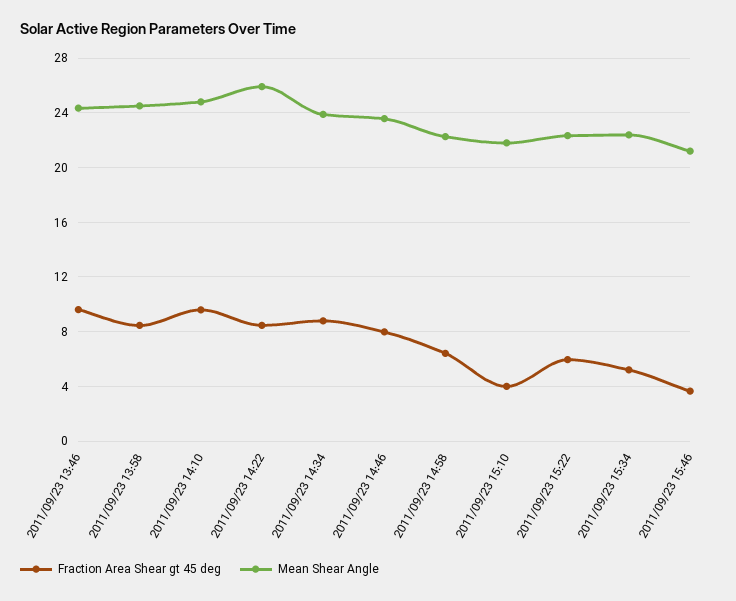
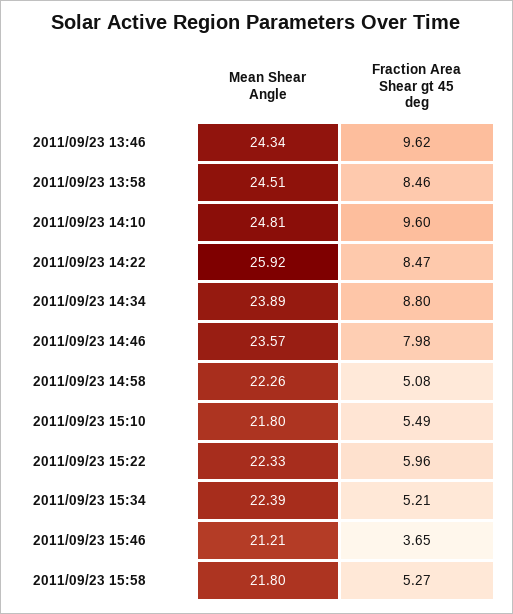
Fraction Area Shear gt 45 deg, 2011/09/23 14:58: 6.5 -> 5.08
Fraction Area Shear gt 45 deg, 2011/09/23 15:10: 4 -> 5.49
Mean Shear Angle, 2011/09/23 15:58: none -> 21.8
Fraction Area Shear gt 45 deg, 2011/09/23 15:58: none -> 5.27

